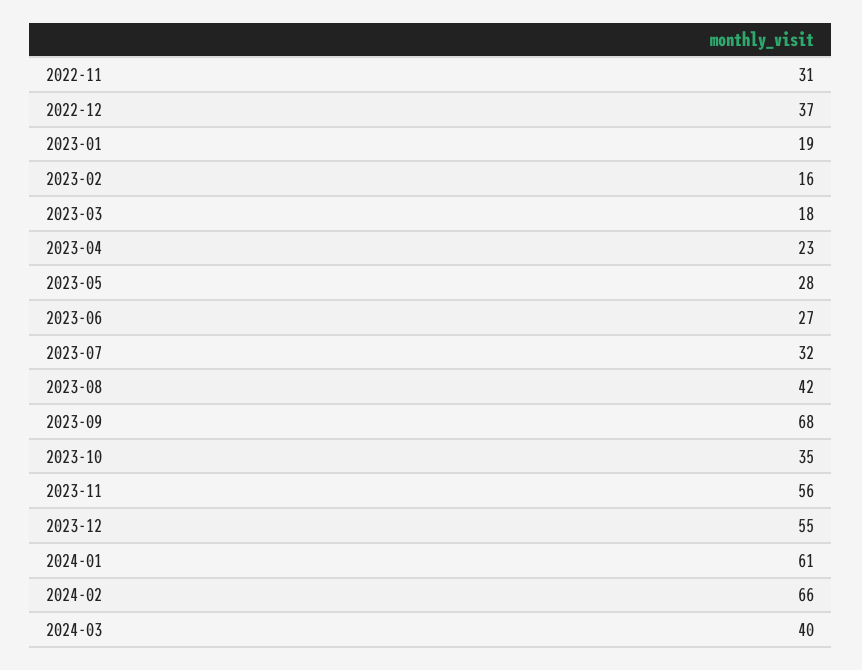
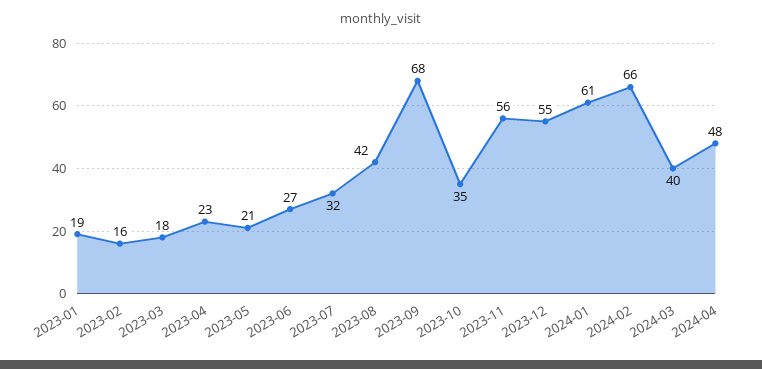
2022-11: 31 -> none
2022-12: 37 -> none
2023-05: 28 -> 21
2024-04: none -> 48

